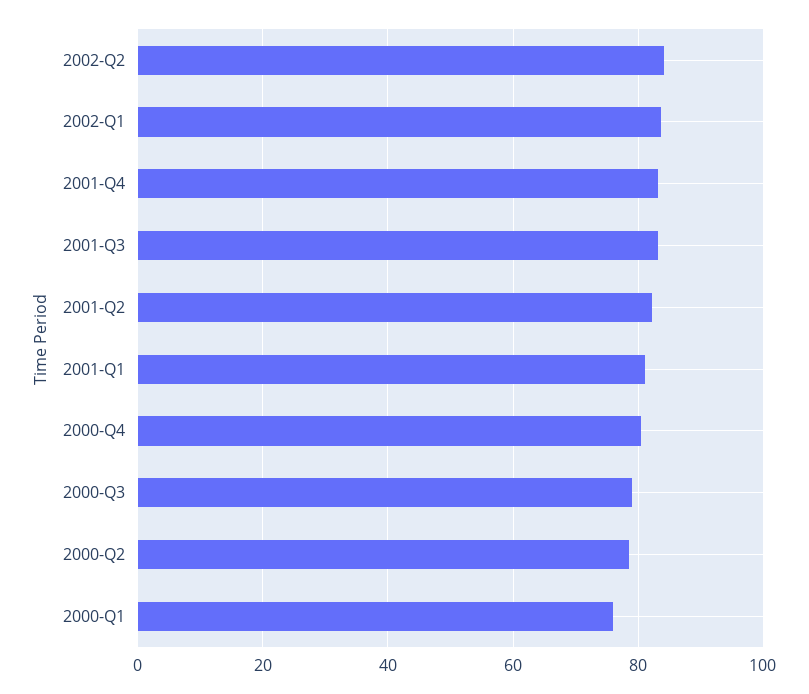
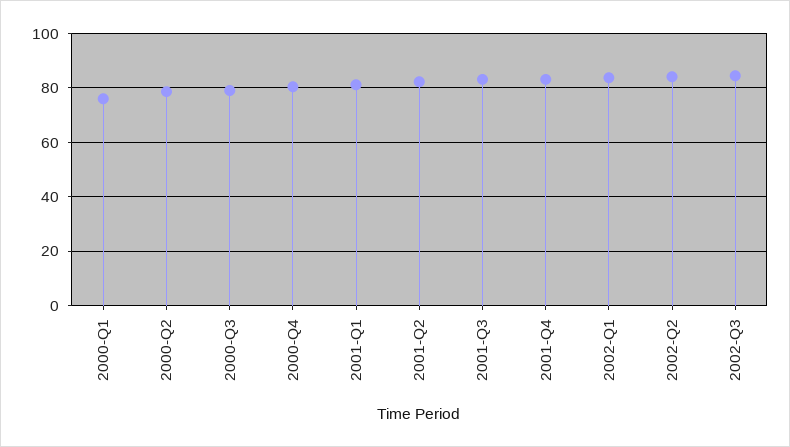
2002-Q3: none -> 85

